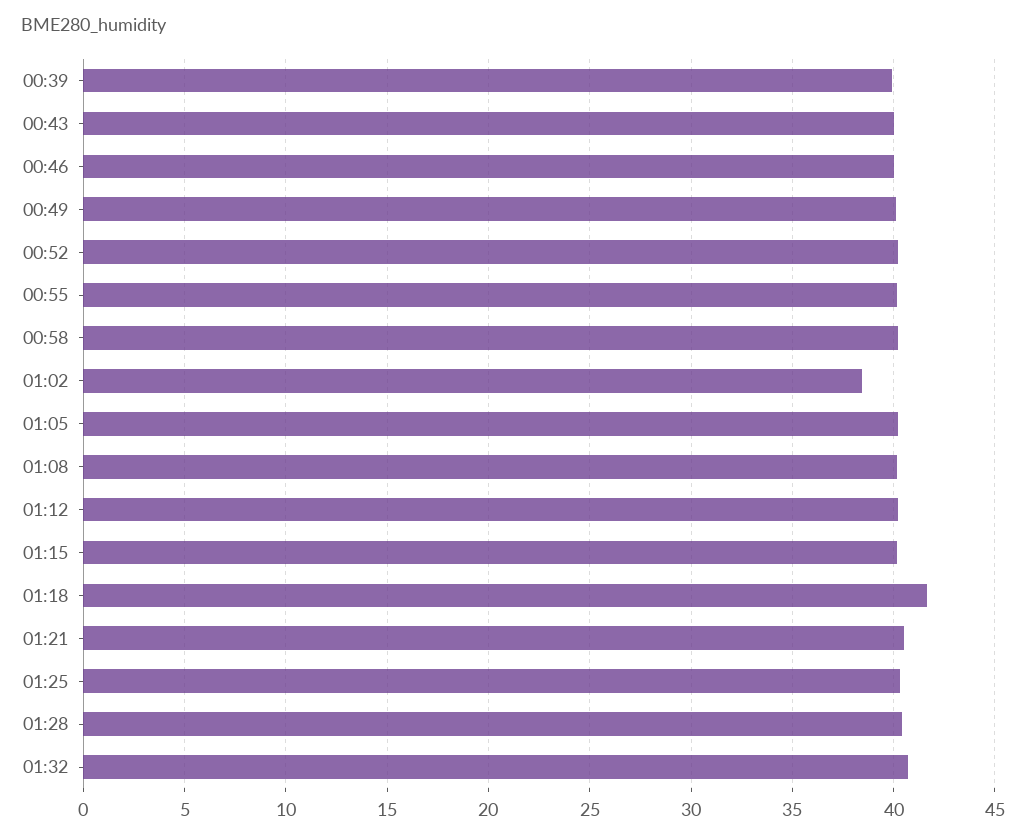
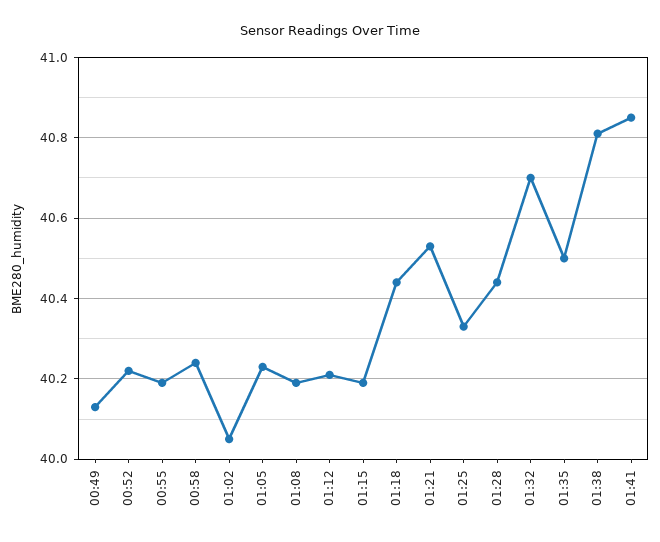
00:39: 40 -> none
00:43: 40 -> none
00:46: 40 -> none
01:02: 38.5 -> 40.05
01:18: 41.5 -> 40.45
01:35: none -> 40.5
01:38: none -> 40.8
01:41: none -> 40.85

